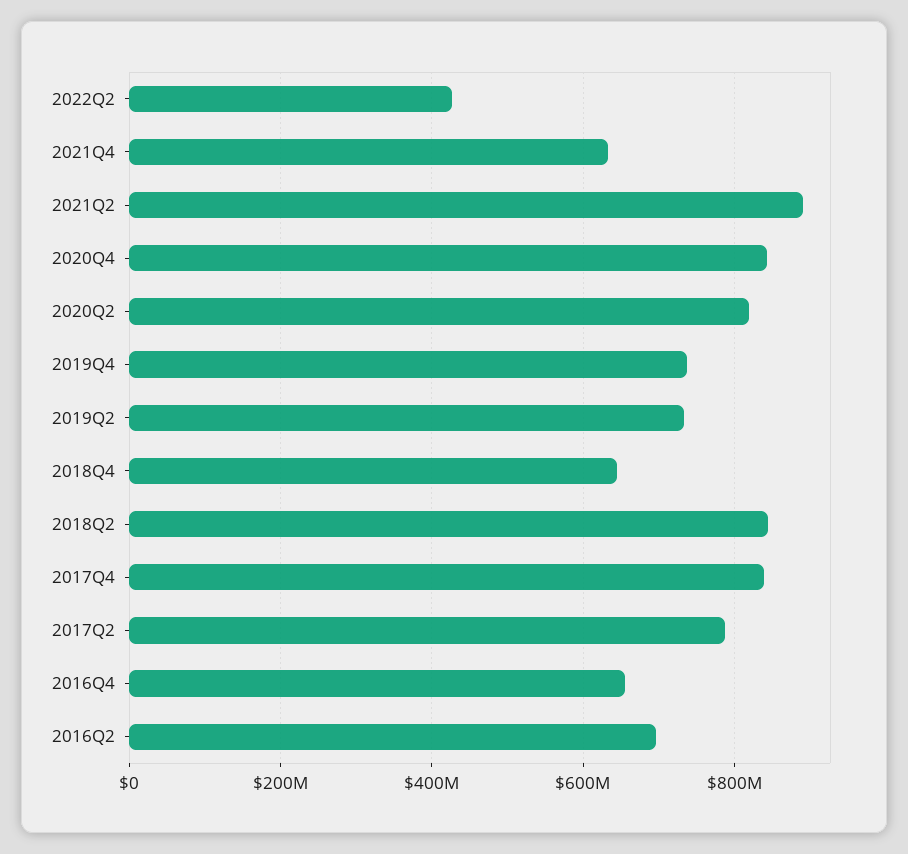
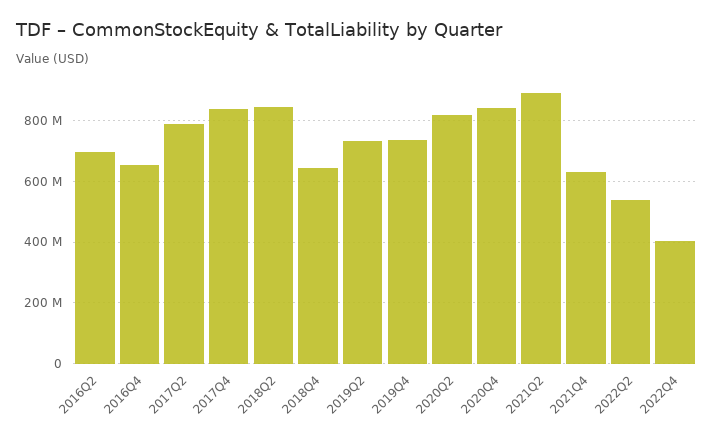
2022Q2: 420000000 -> 540000000
2022Q4: none -> 400000000

